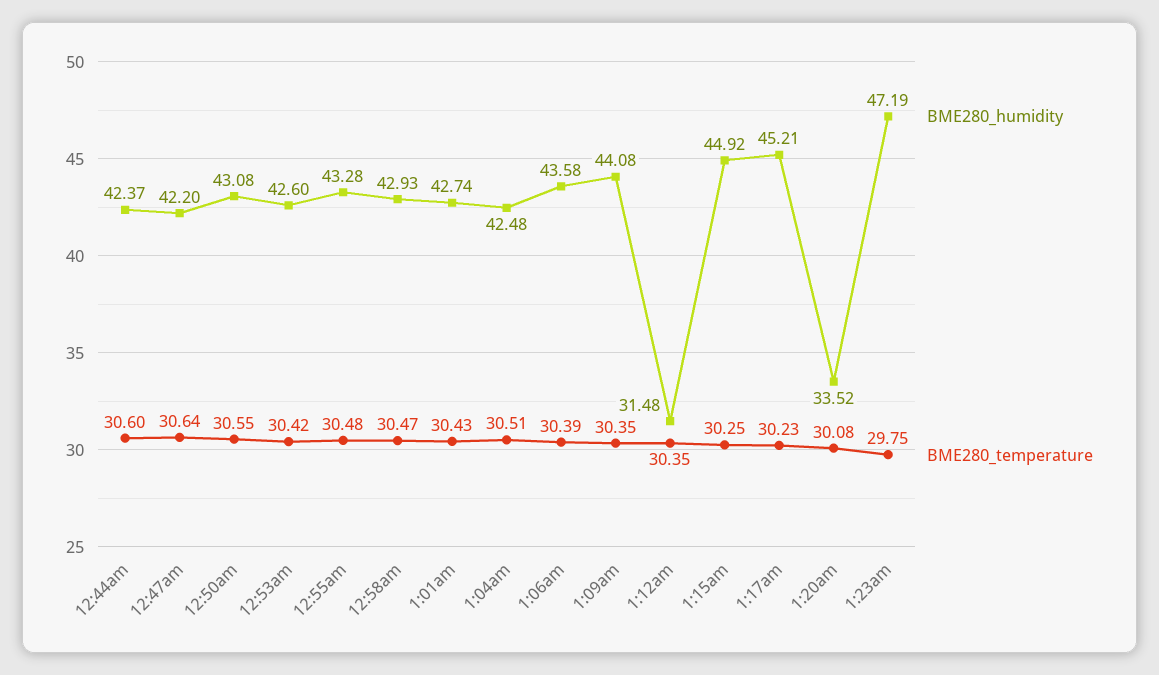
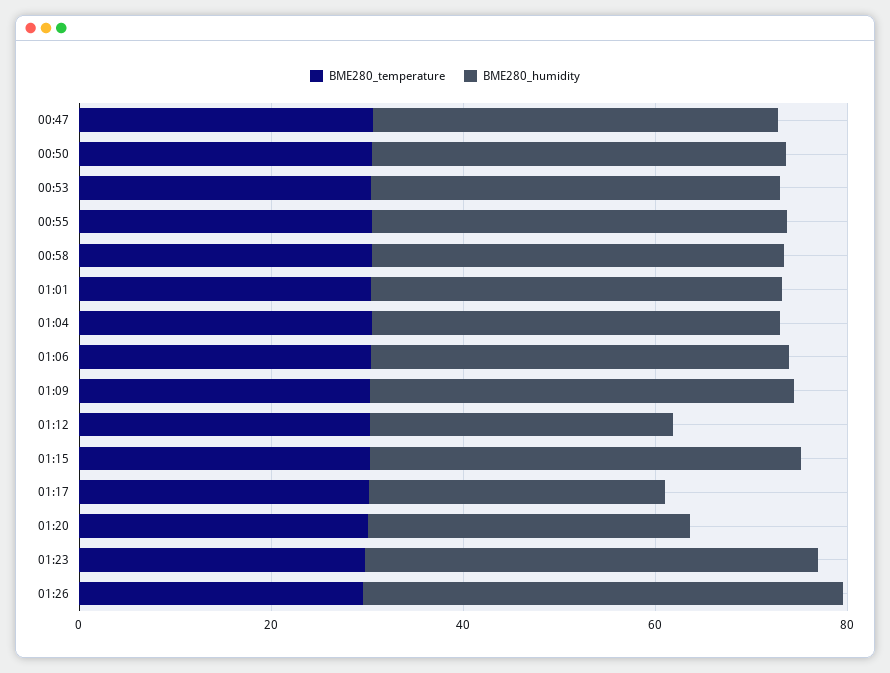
BME280_humidity, 12:44am: 42.37 -> none
BME280_temperature, 12:44am: 30.6 -> none
BME280_humidity, 1:17am: 45.21 -> 30
BME280_temperature, 01:26: none -> 30
BME280_humidity, 01:26: none -> 50

